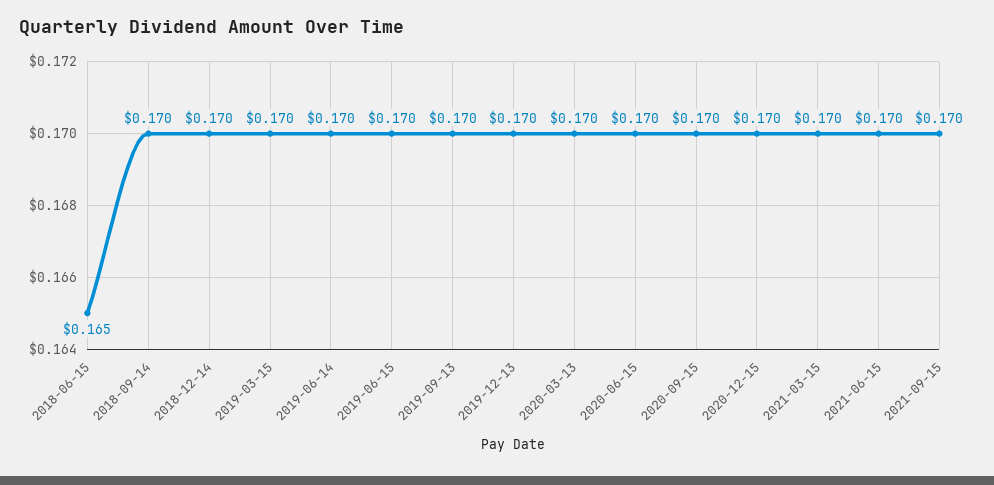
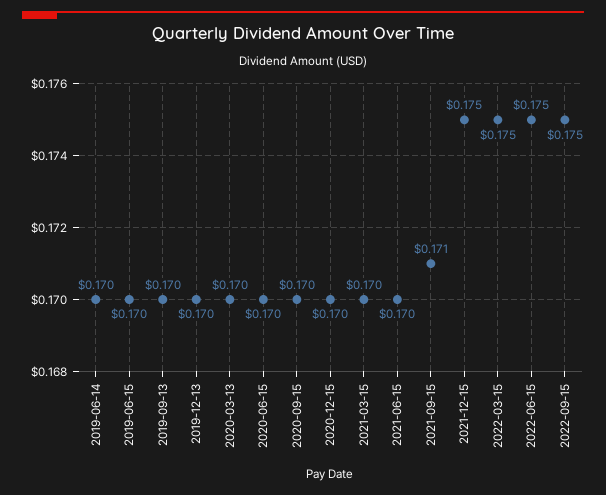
2018-06-15: 0.165 -> none
2018-09-14: 0.17 -> none
2018-12-14: 0.17 -> none
2019-03-15: 0.17 -> none
2021-09-15: 0.17 -> 0.171
2021-12-15: none -> 0.175
2022-03-15: none -> 0.175
2022-06-15: none -> 0.175
2022-09-15: none -> 0.175

